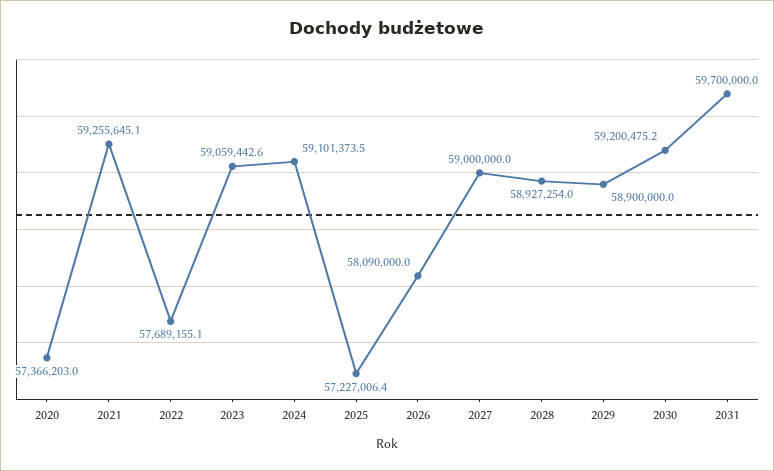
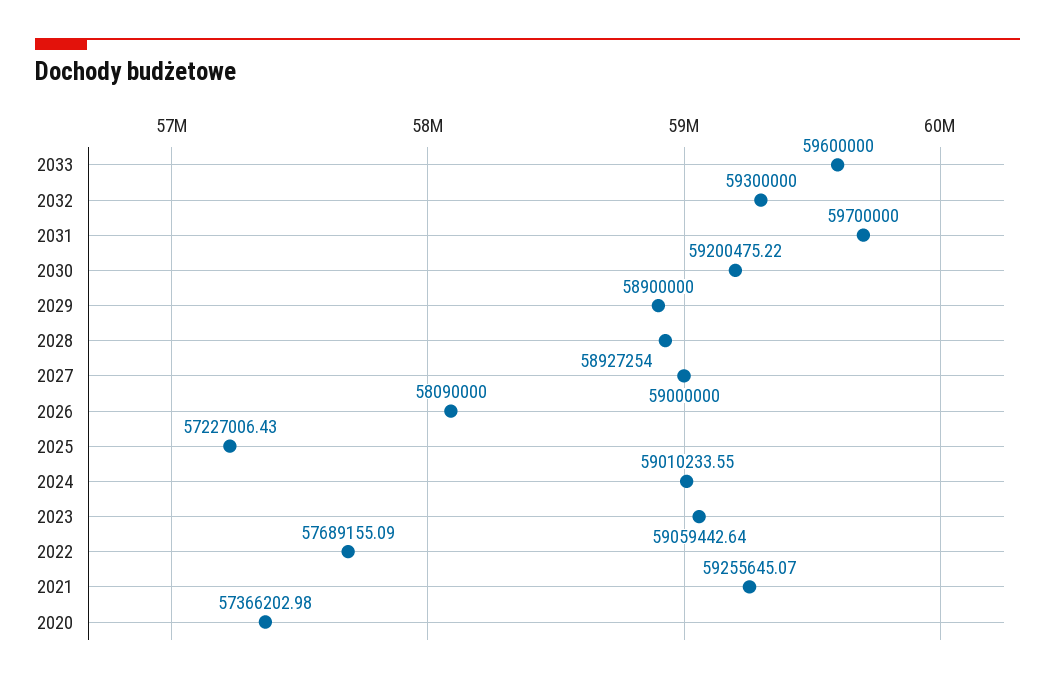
2024: 59101373.5 -> 59010233.55
2033: none -> 59600000
2032: none -> 59300000

